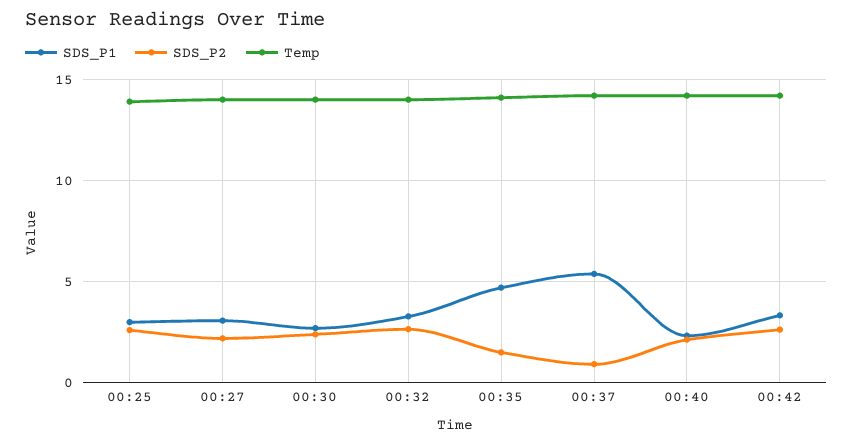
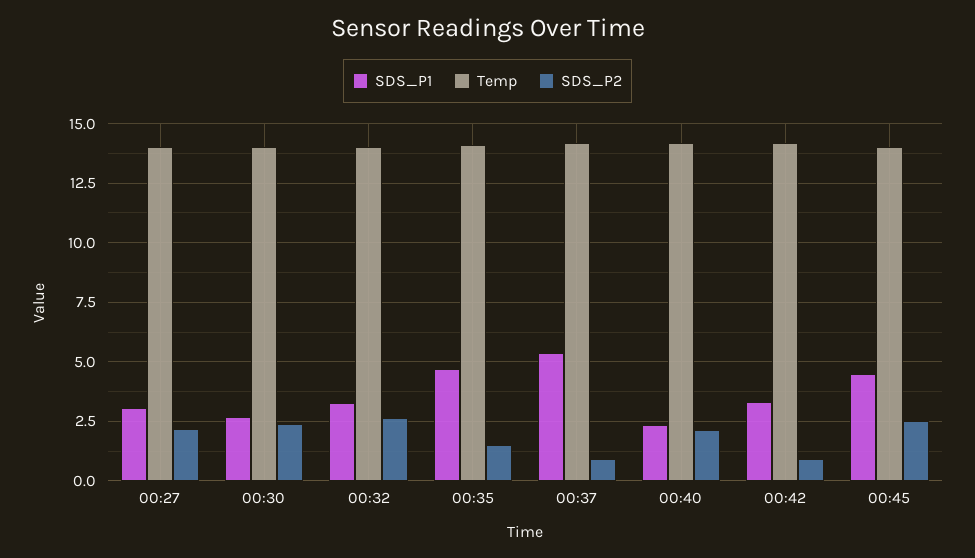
SDS_P1, 00:25: 3 -> none
SDS_P2, 00:25: 2.5 -> none
Temp, 00:25: 14 -> none
SDS_P2, 00:42: 2.5 -> 1
SDS_P1, 00:45: none -> 4.5
Temp, 00:45: none -> 14
SDS_P2, 00:45: none -> 2.5

